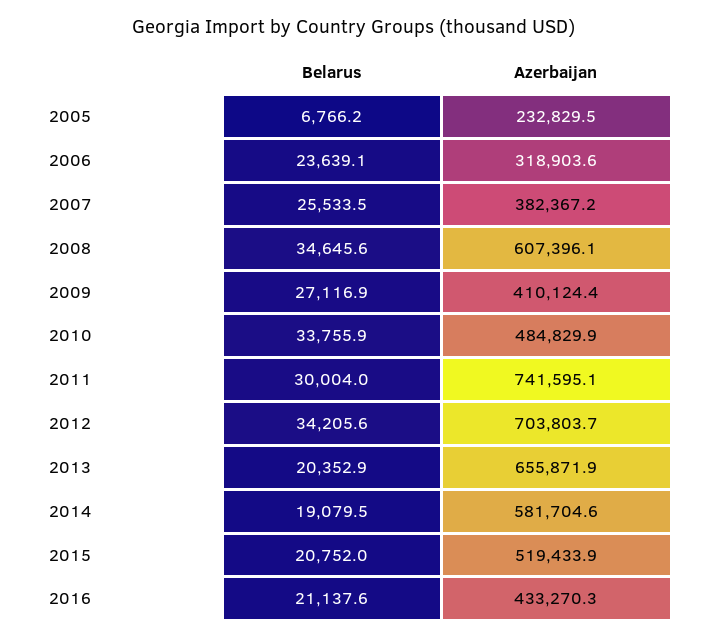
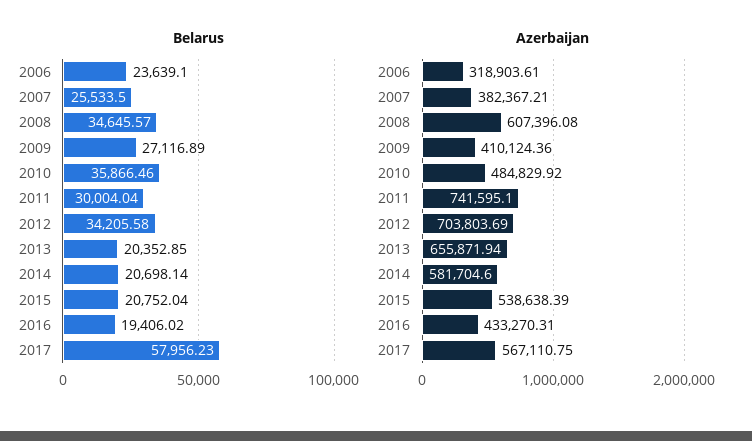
Belarus, 2005: 6766.2 -> none
Azerbaijan, 2005: 232829.5 -> none
Belarus, 2010: 33755.9 -> 35866.46
Belarus, 2014: 19079.5 -> 20698.14
Azerbaijan, 2015: 519433.9 -> 538638.39
Belarus, 2016: 21137.6 -> 19406.02
Belarus, 2017: none -> 57956.23
Azerbaijan, 2017: none -> 567110.75

